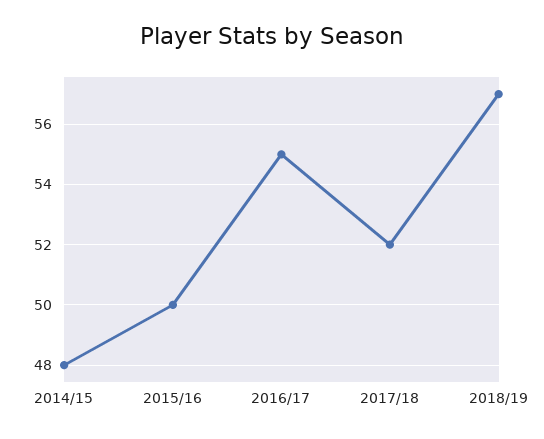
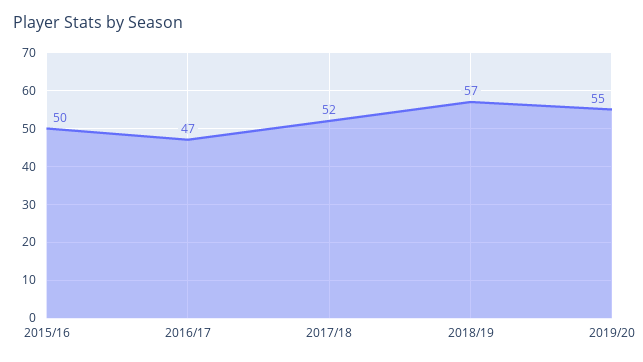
2014/15: 48 -> none
2016/17: 55 -> 47
2019/20: none -> 55

